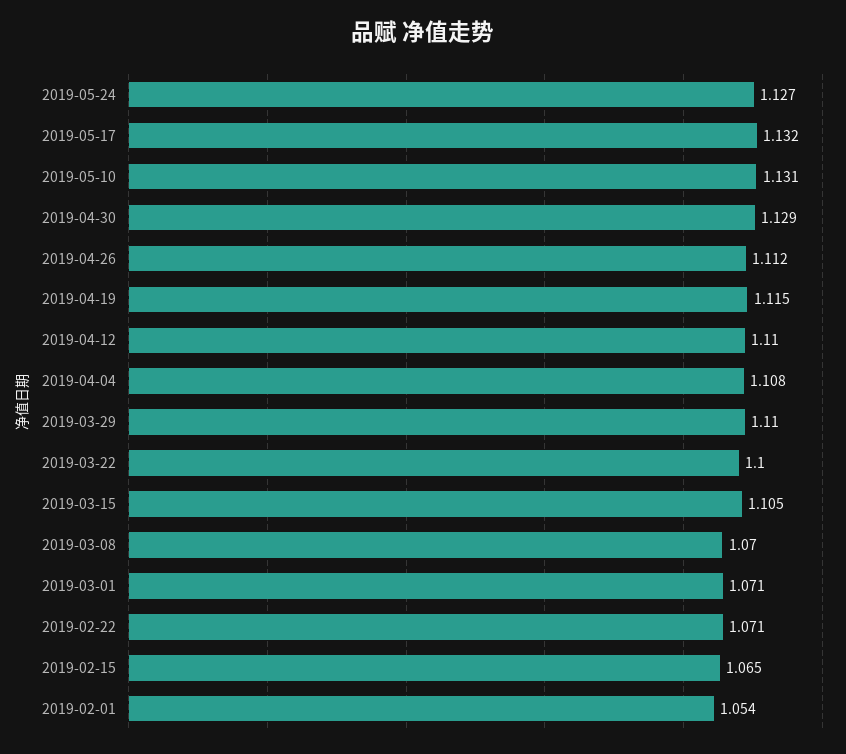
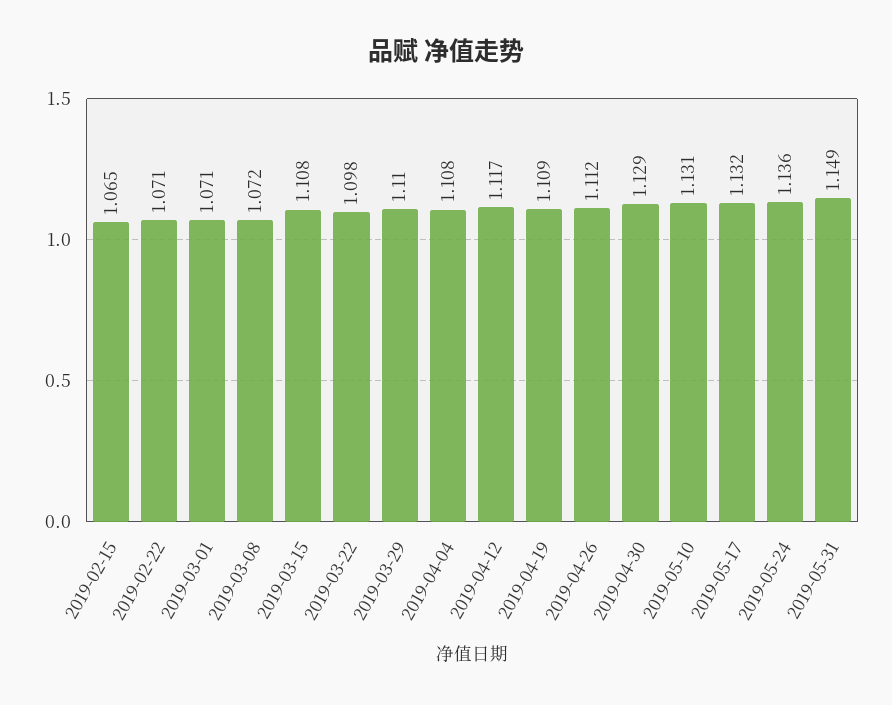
2019-05-24: 1.127 -> 1.136
2019-04-19: 1.115 -> 1.109
2019-04-12: 1.11 -> 1.117
2019-03-22: 1.1 -> 1.098
2019-03-15: 1.105 -> 1.108
2019-03-08: 1.07 -> 1.072
2019-02-01: 1.054 -> none
2019-05-31: none -> 1.149

